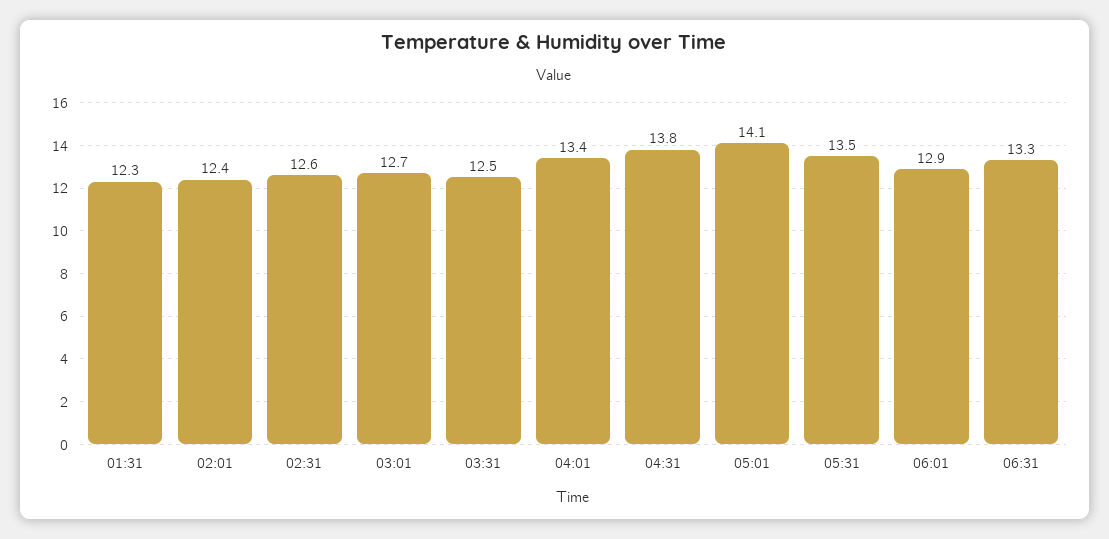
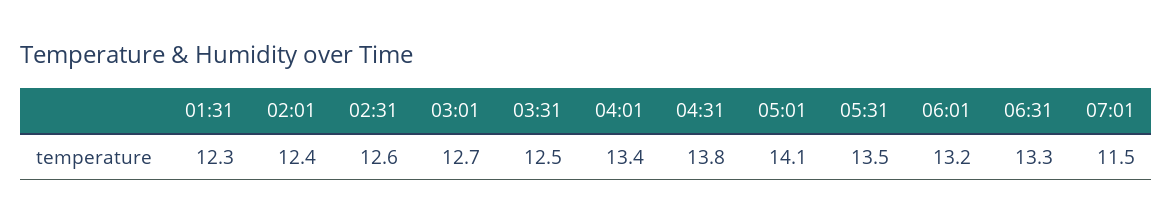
06:01: 12.9 -> 13.2
07:01: none -> 11.5

